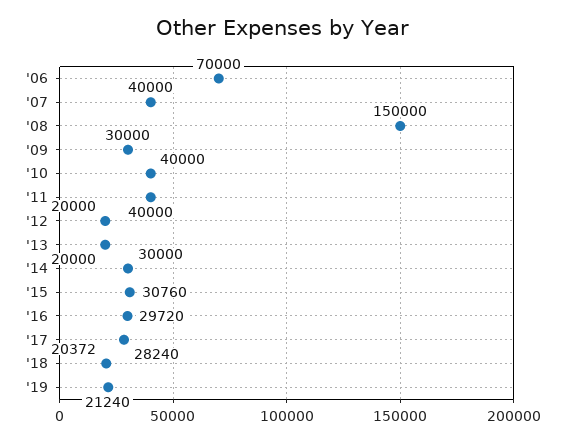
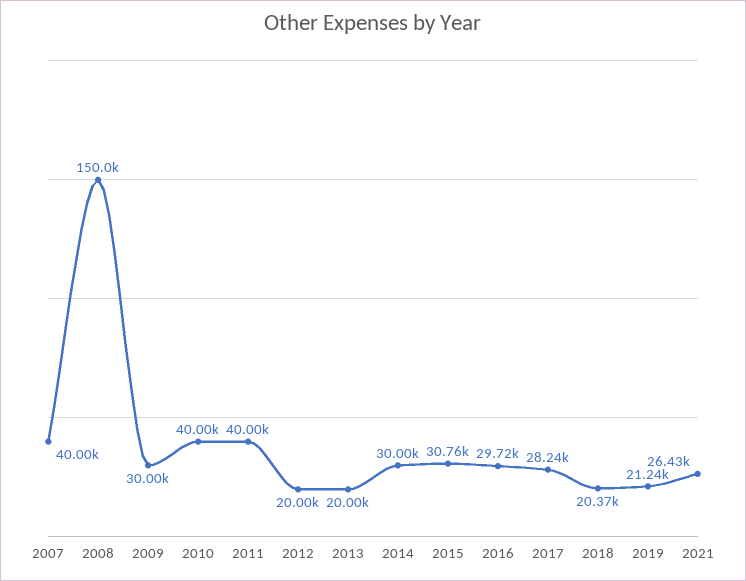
'06: 70000 -> none
2021: none -> 26430

